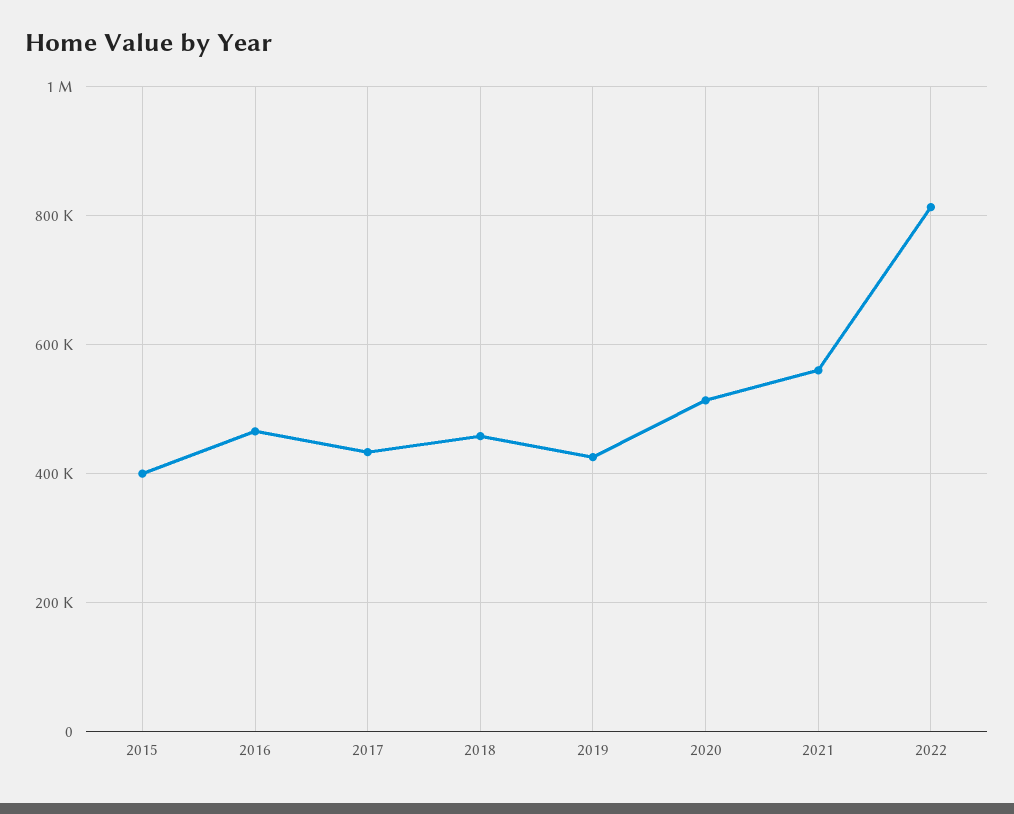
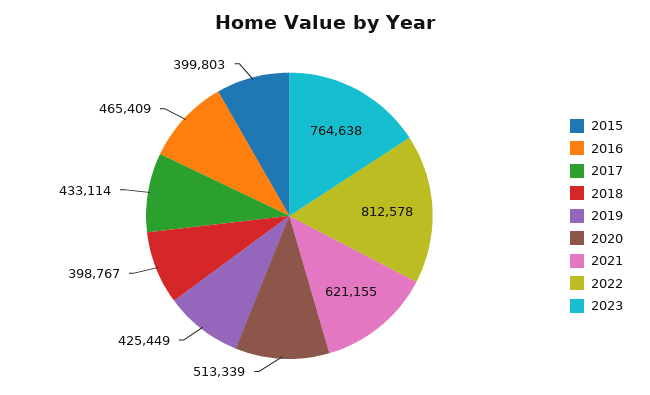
2018: 460000 -> 398767
2021: 560000 -> 621155
2023: none -> 764638

